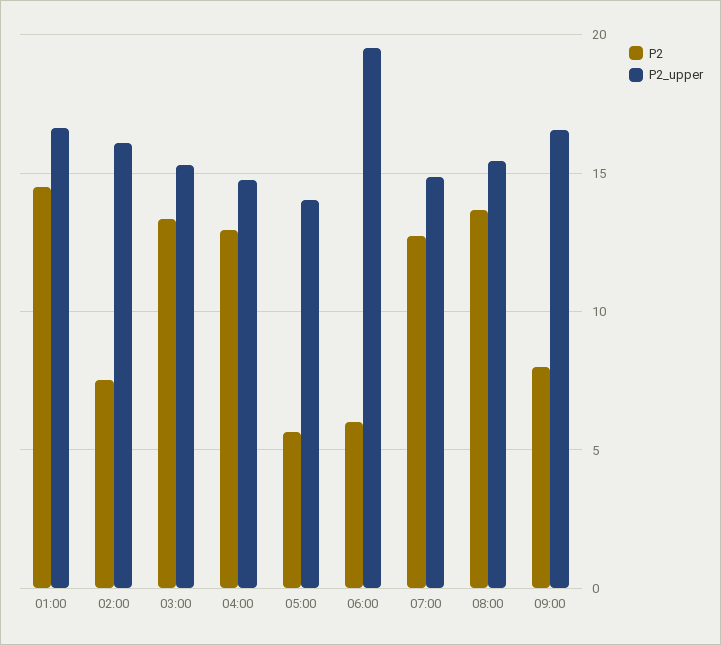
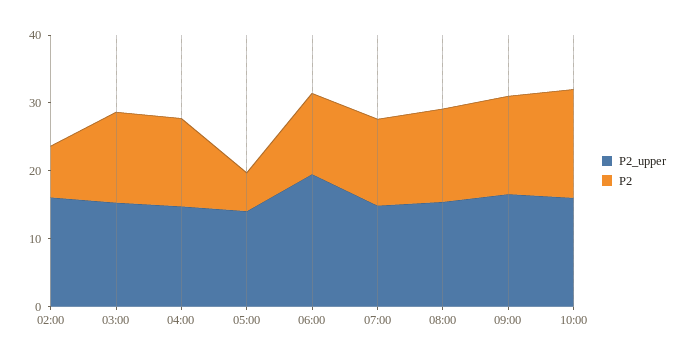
P2, 01:00: 14.5 -> none
P2_upper, 01:00: 16.5 -> none
P2, 06:00: 6 -> 12
P2, 09:00: 8 -> 14
P2_upper, 10:00: none -> 16
P2, 10:00: none -> 16

